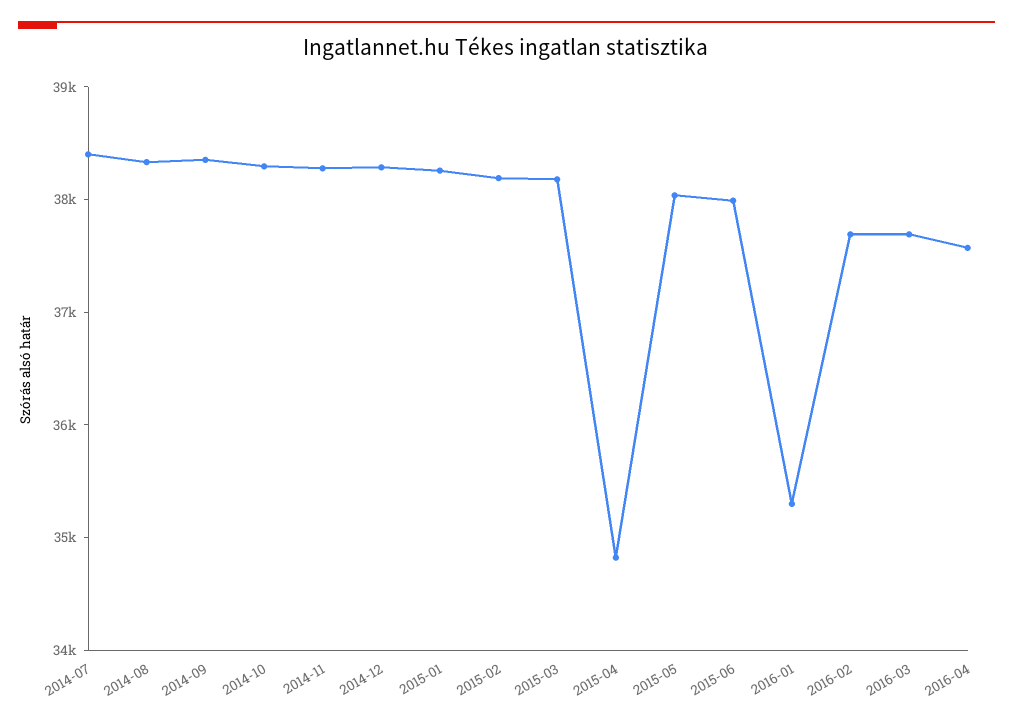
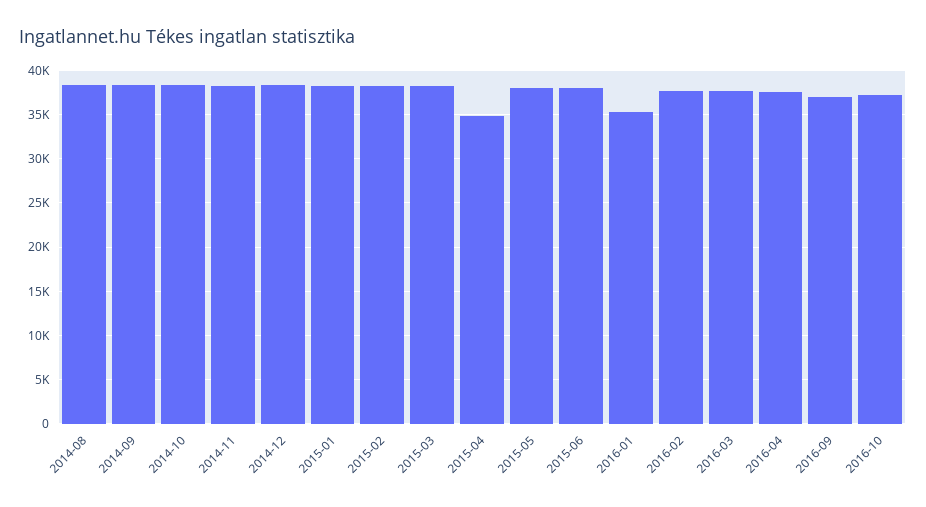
2014-07: 38400 -> none
2016-09: none -> 37000
2016-10: none -> 37000

